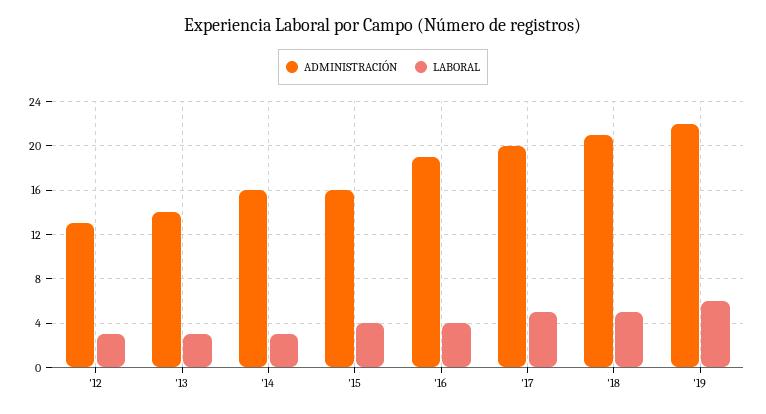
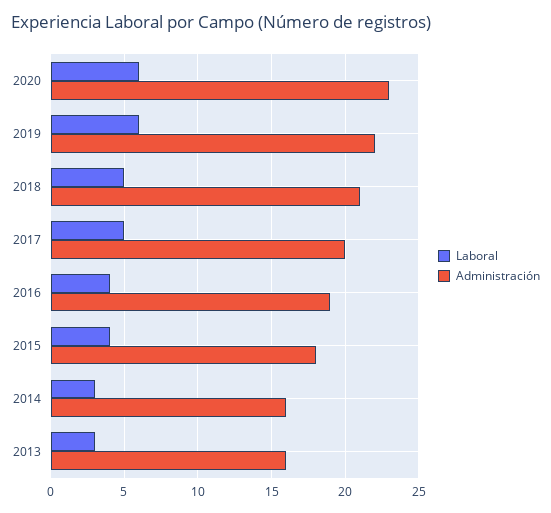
ADMINISTRACIÓN, '12: 13 -> none
LABORAL, '12: 3 -> none
ADMINISTRACIÓN, '13: 14 -> 16
ADMINISTRACIÓN, '15: 16 -> 18
LABORAL, 2020: none -> 6
ADMINISTRACIÓN, 2020: none -> 23

